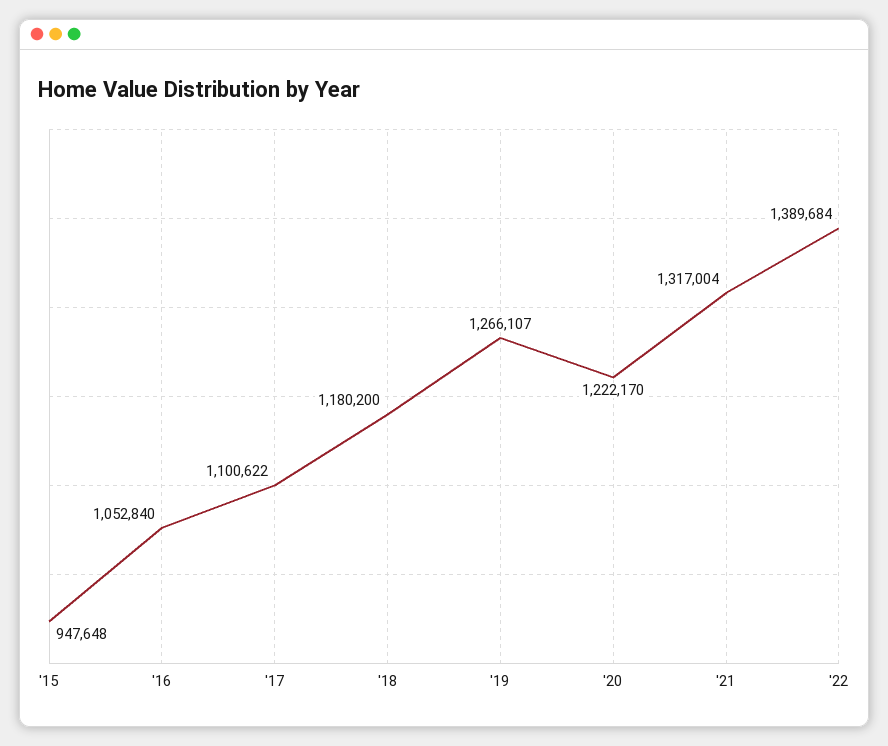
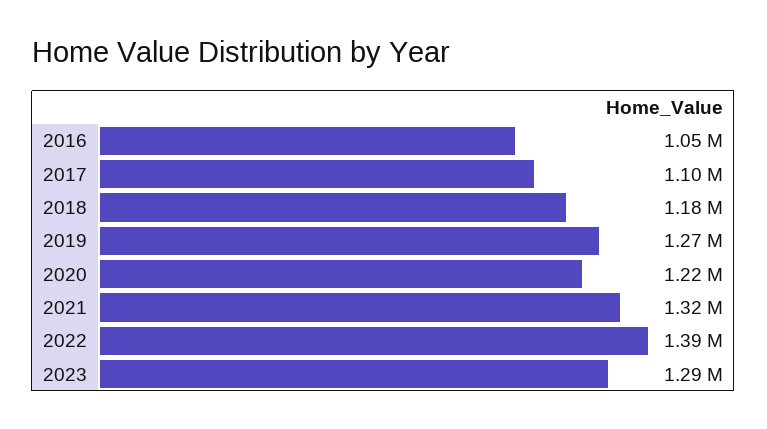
'15: 947648 -> none
2023: none -> 1290000

